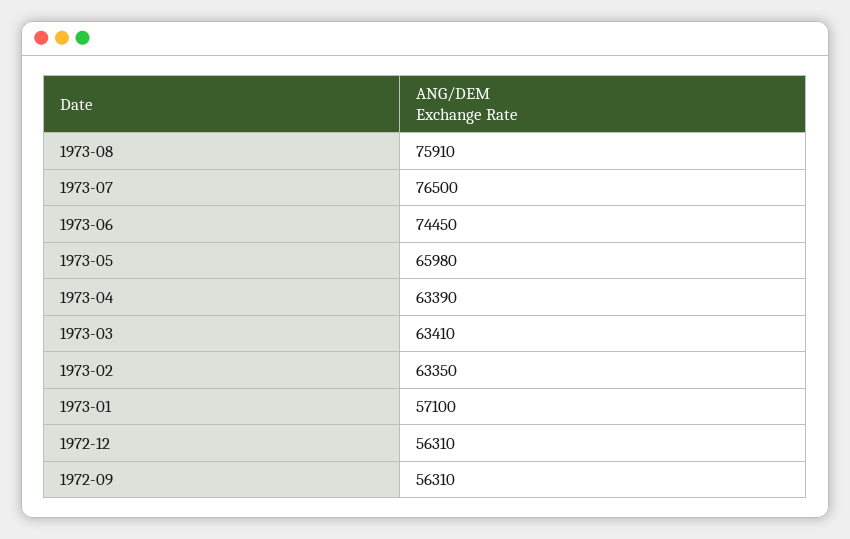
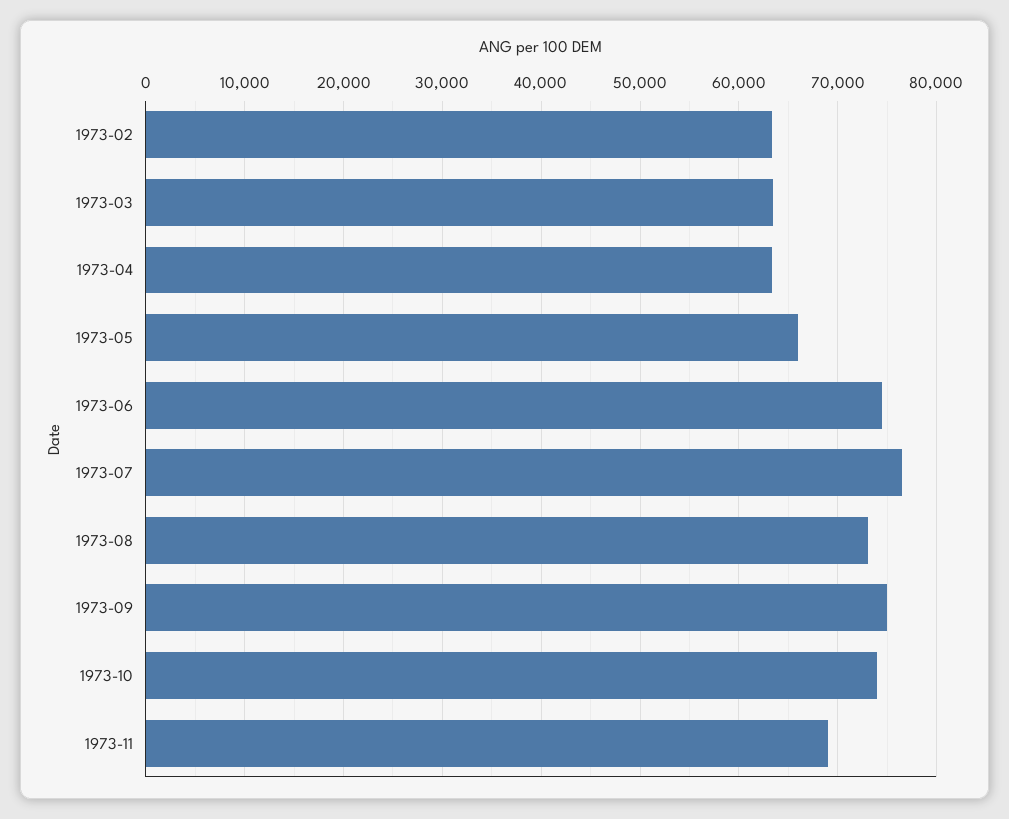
1973-08: 75910 -> 73000
1973-01: 57100 -> none
1972-12: 56310 -> none
1972-09: 56310 -> none
1973-09: none -> 75000
1973-10: none -> 74000
1973-11: none -> 69000

